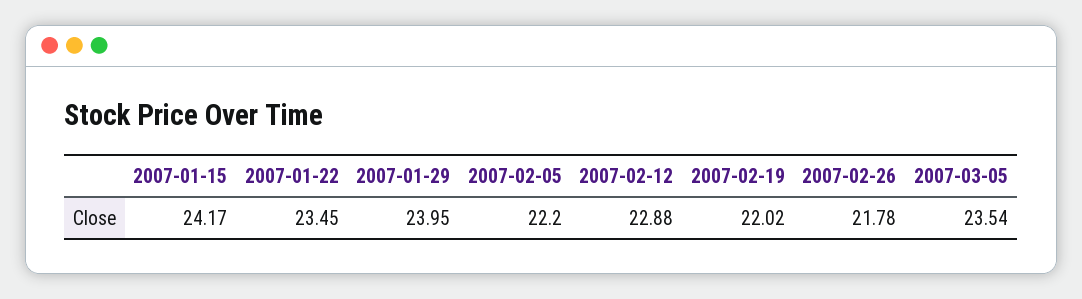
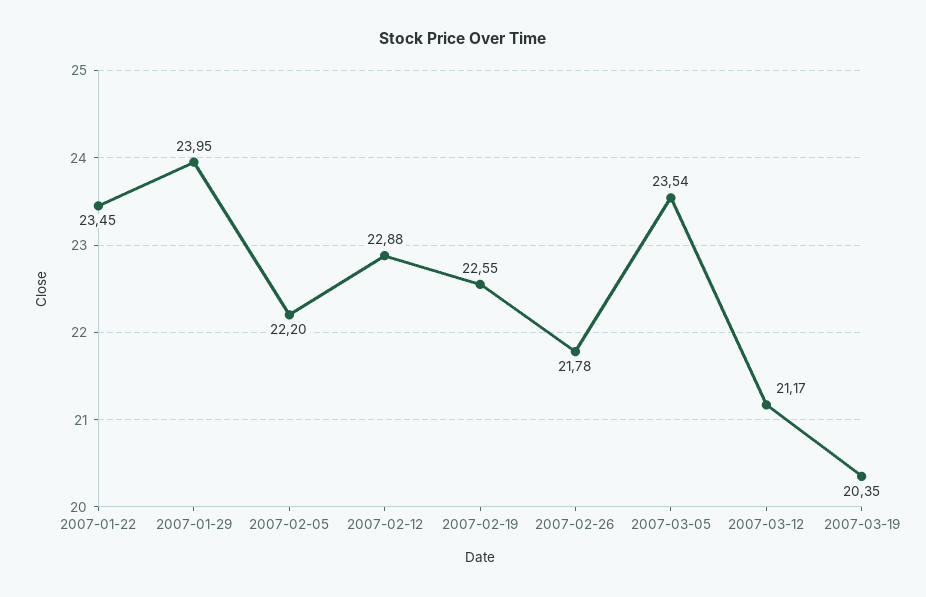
2007-01-15: 24.17 -> none
2007-02-19: 22.02 -> 22.55
2007-03-12: none -> 21.17
2007-03-19: none -> 20.35

